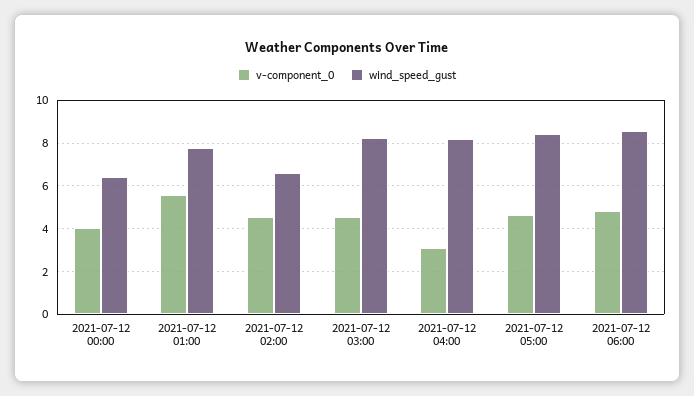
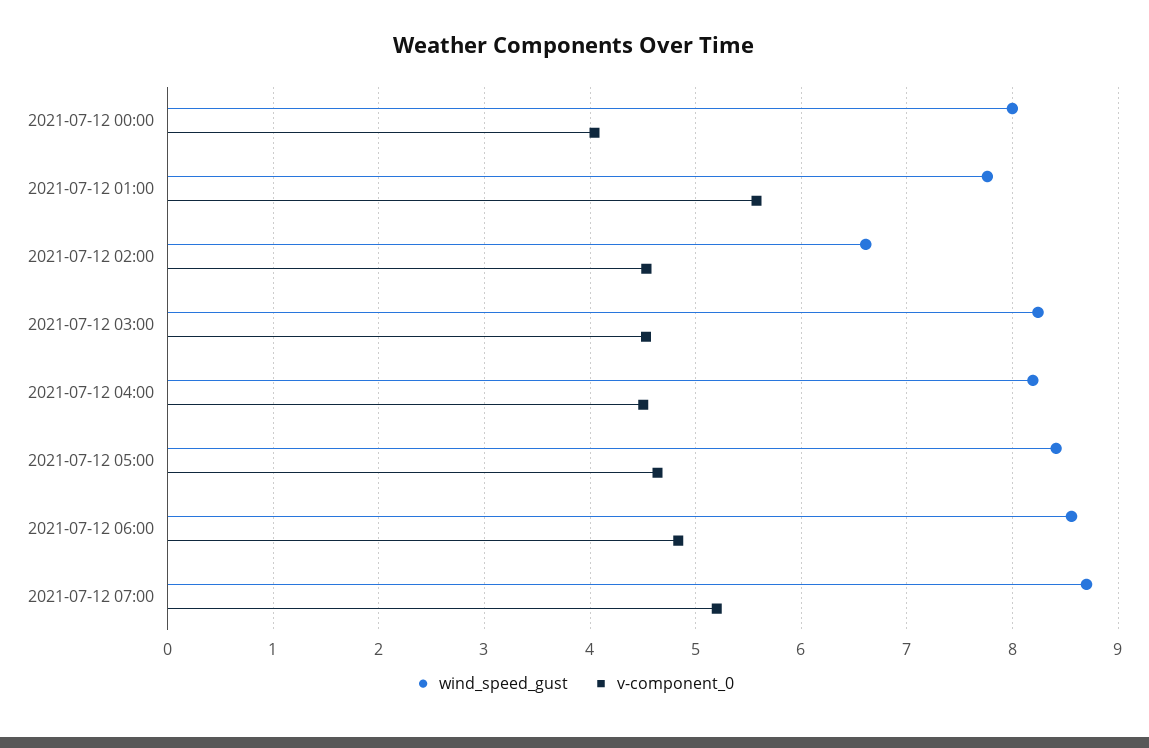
wind_speed_gust, 2021-07-12 00:00: 6.5 -> 8
v-component_0, 2021-07-12 04:00: 3 -> 4.5
wind_speed_gust, 2021-07-12 07:00: none -> 8.7
v-component_0, 2021-07-12 07:00: none -> 5.2

